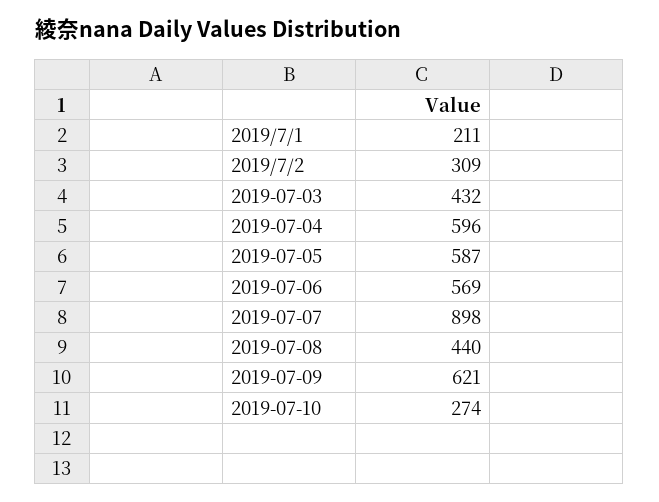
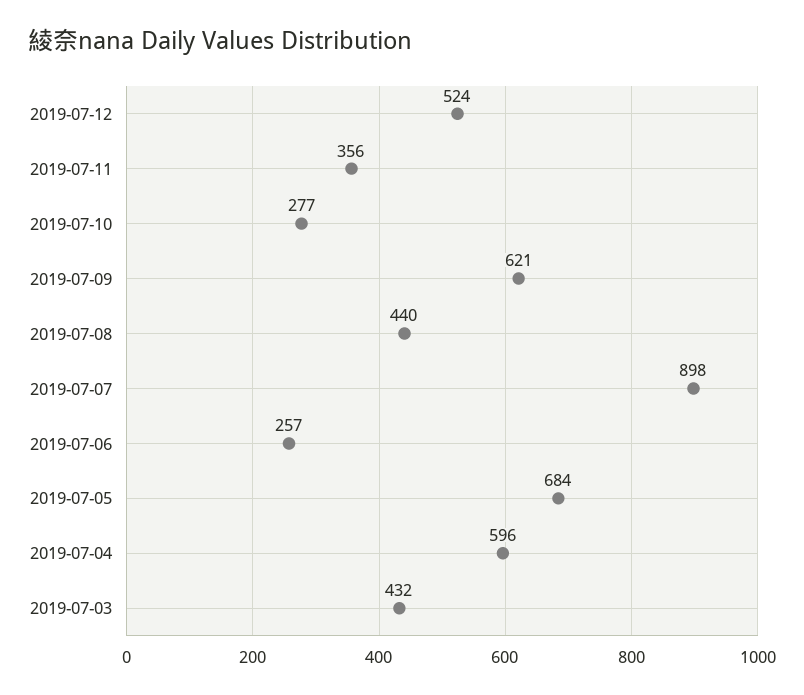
2019/7/1: 211 -> none
2019/7/2: 309 -> none
2019-07-05: 587 -> 684
2019-07-06: 569 -> 257
2019-07-10: 274 -> 277
2019-07-12: none -> 524
2019-07-11: none -> 356

